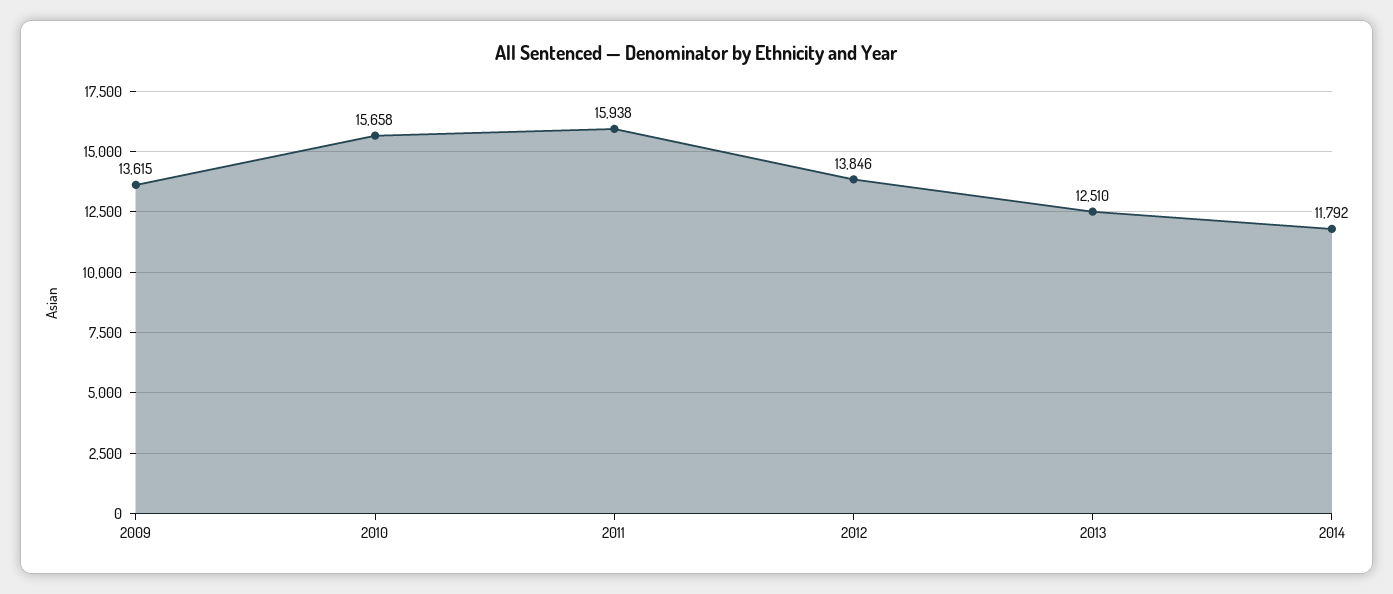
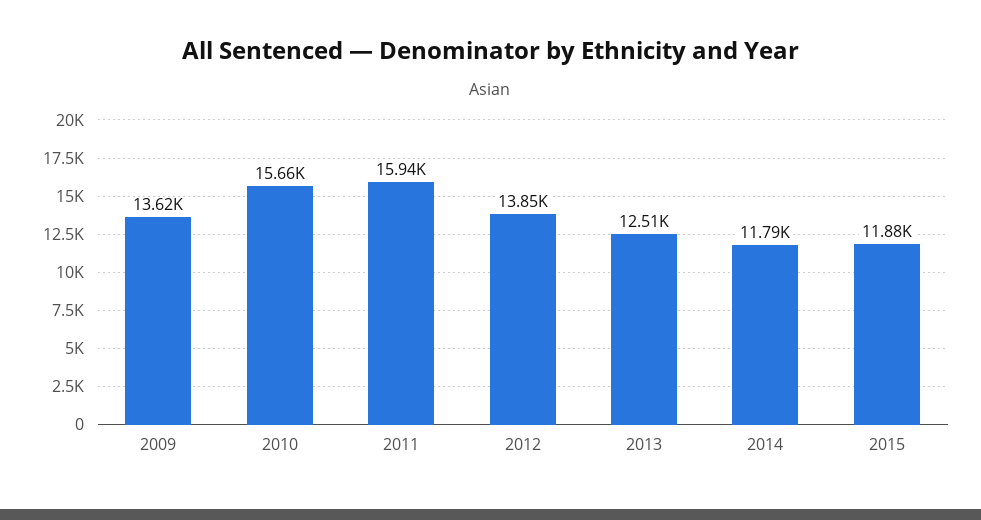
2015: none -> 11880

